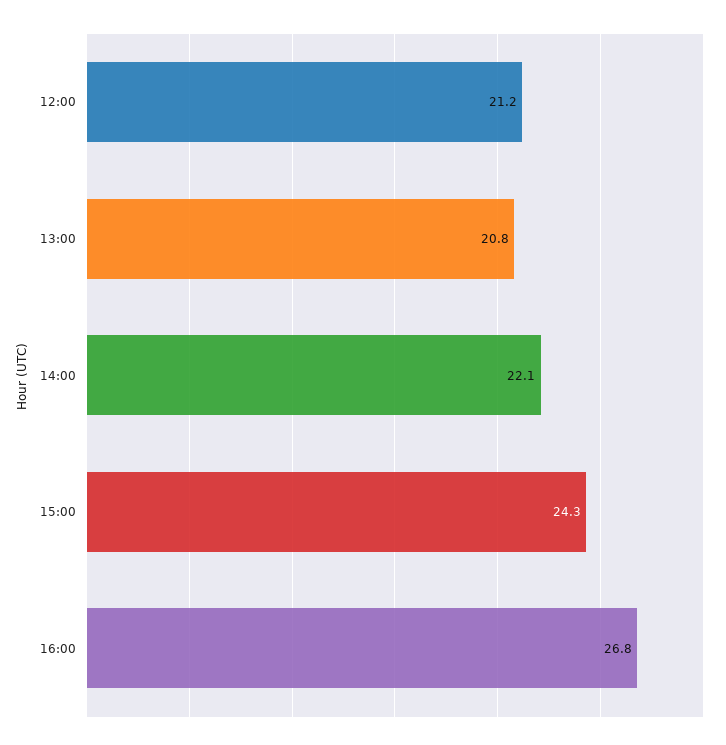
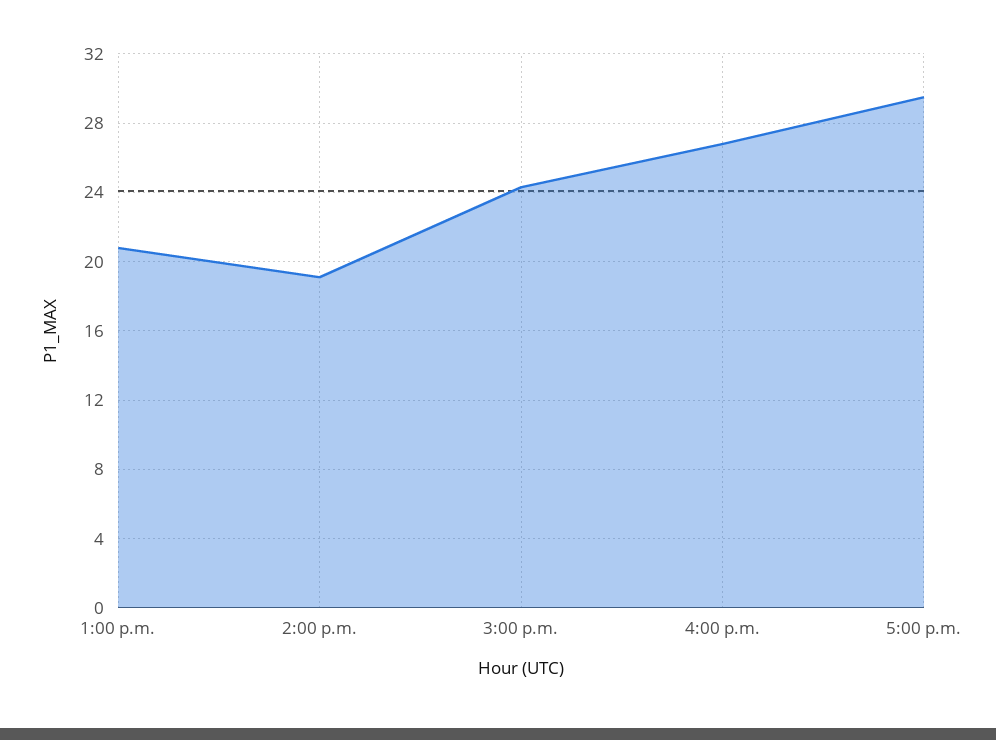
12:00: 21.2 -> none
14:00: 22.1 -> 19
5:00 p.m.: none -> 29.5

